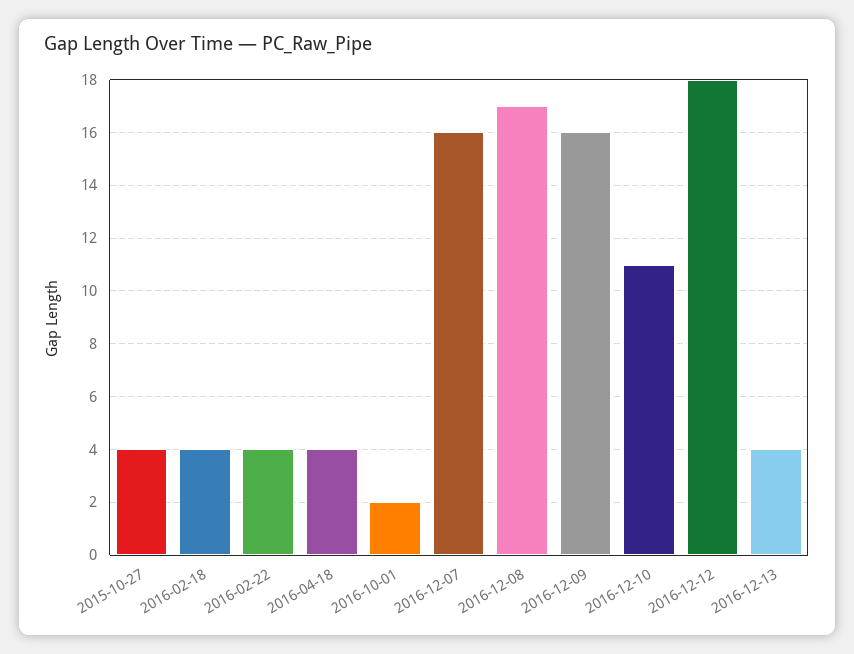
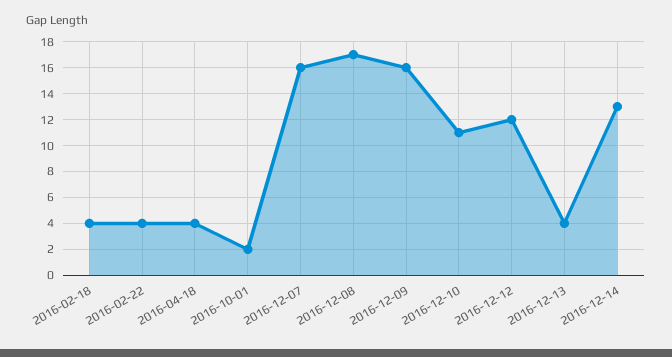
2015-10-27: 4 -> none
2016-12-12: 18 -> 12
2016-12-14: none -> 13

